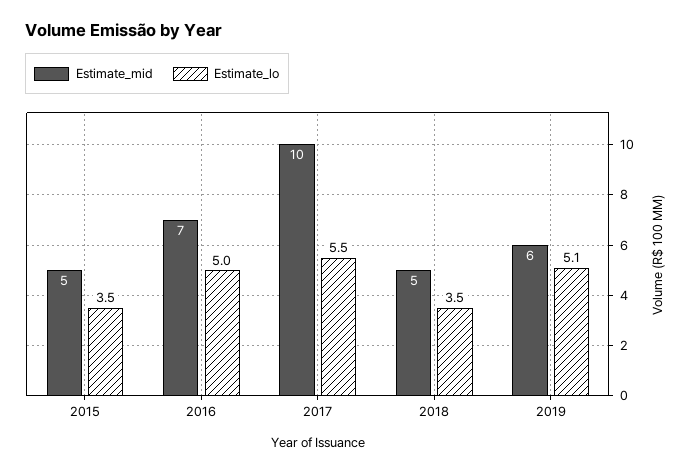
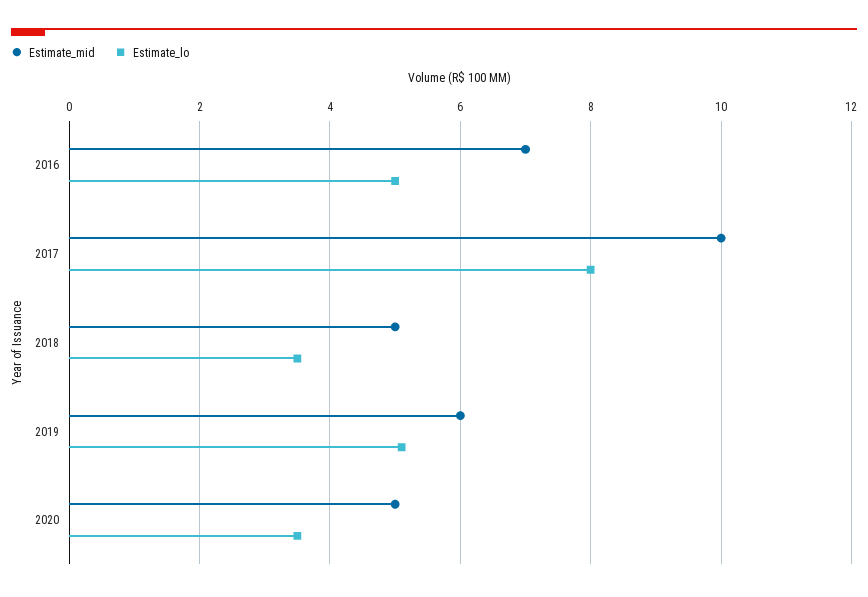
Estimate_mid, 2015: 5 -> none
Estimate_lo, 2015: 3.5 -> none
Estimate_lo, 2017: 5.5 -> 8
Estimate_mid, 2020: none -> 5
Estimate_lo, 2020: none -> 3.5

